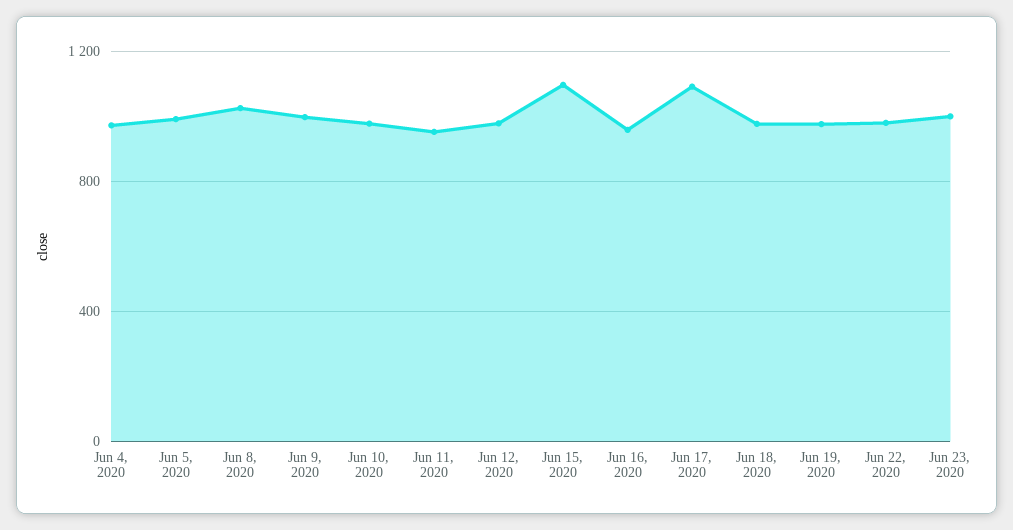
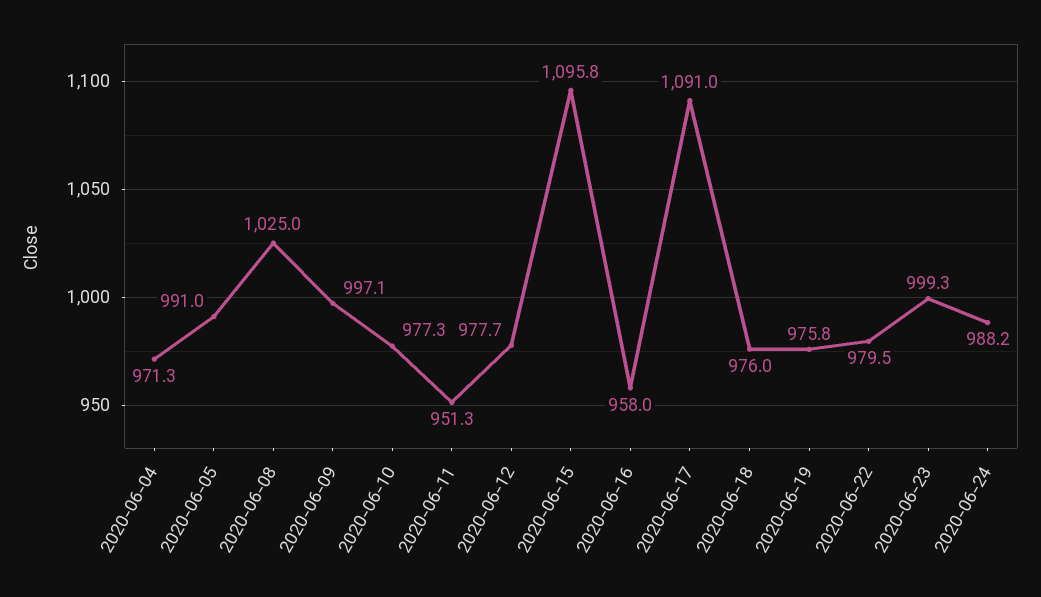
2020-06-24: none -> 988.2

